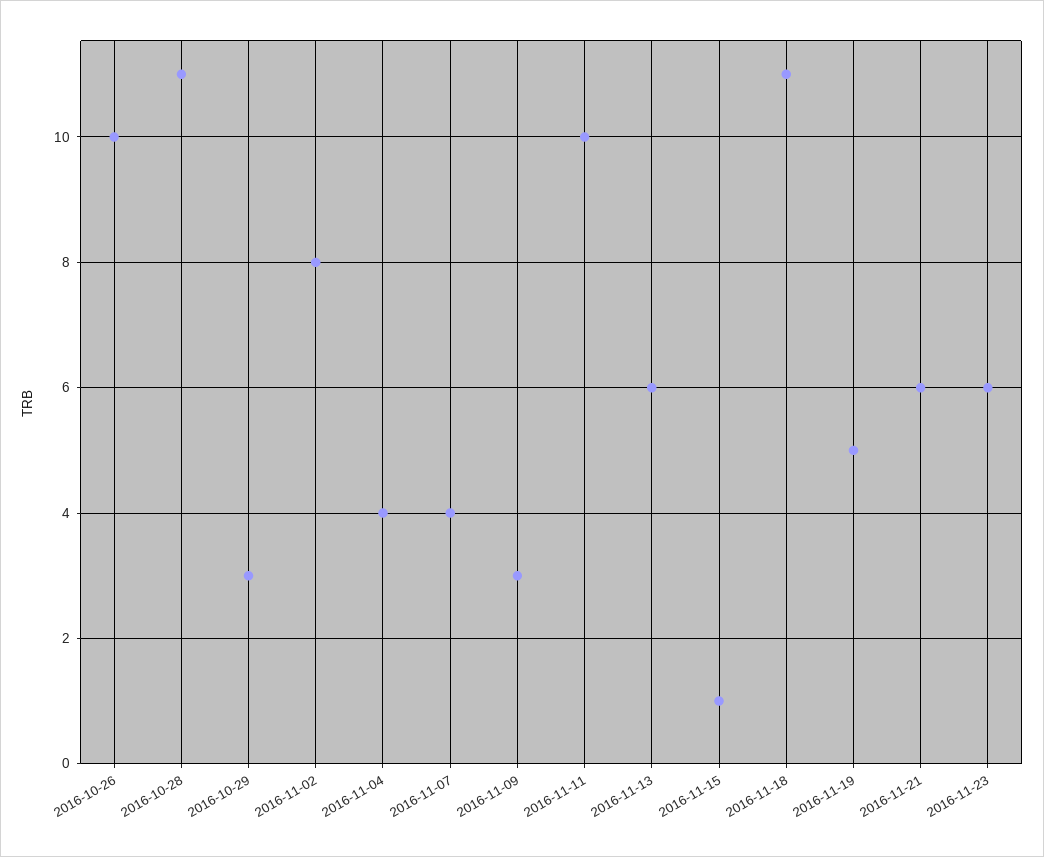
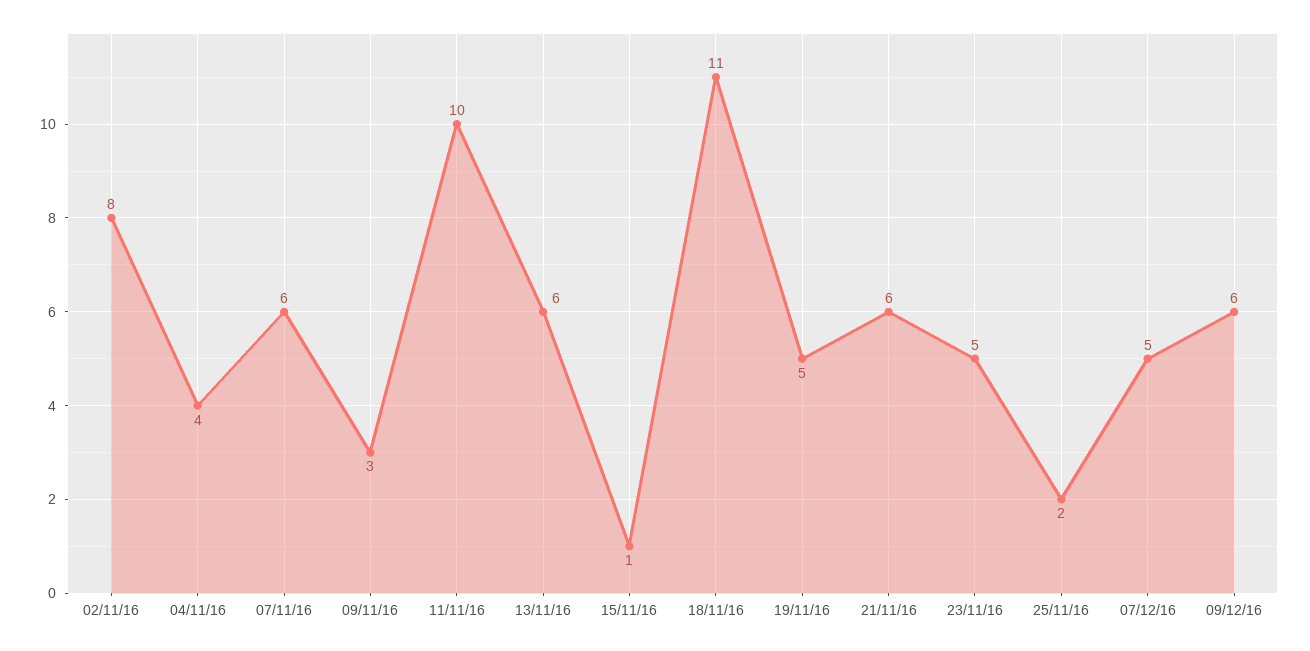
2016-10-26: 10 -> none
2016-10-28: 11 -> none
2016-10-29: 3 -> none
2016-11-07: 4 -> 6
2016-11-23: 6 -> 5
25/11/16: none -> 2
07/12/16: none -> 5
09/12/16: none -> 6

